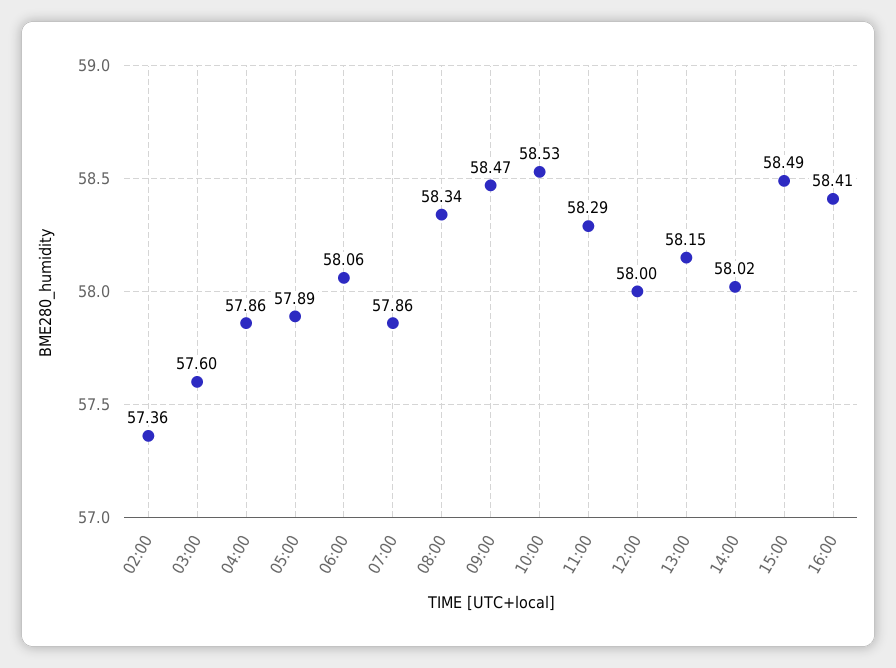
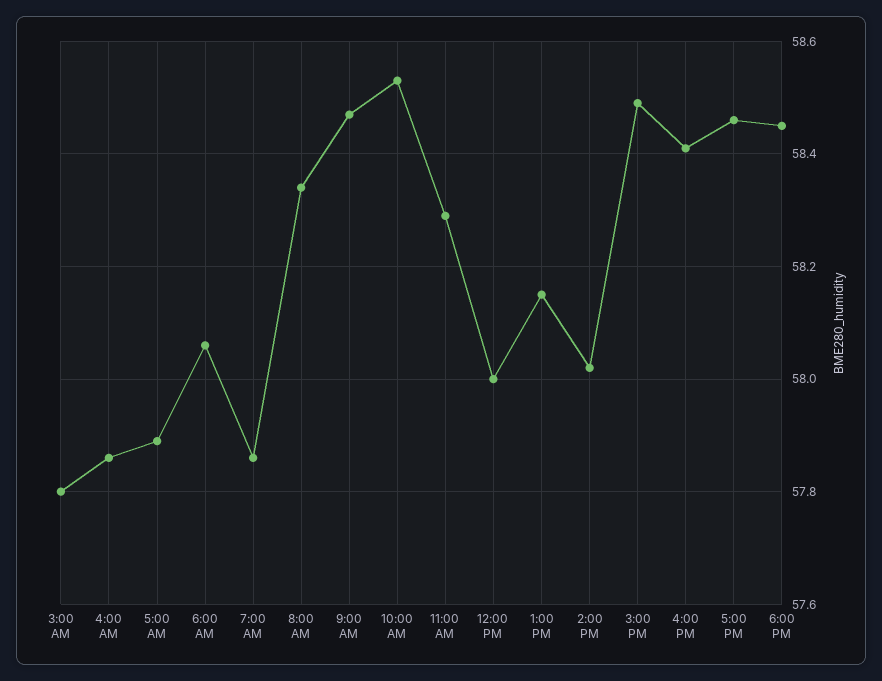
02:00: 57.36 -> none
03:00: 57.6 -> 57.8
5:00 PM: none -> 58.45
6:00 PM: none -> 58.45

